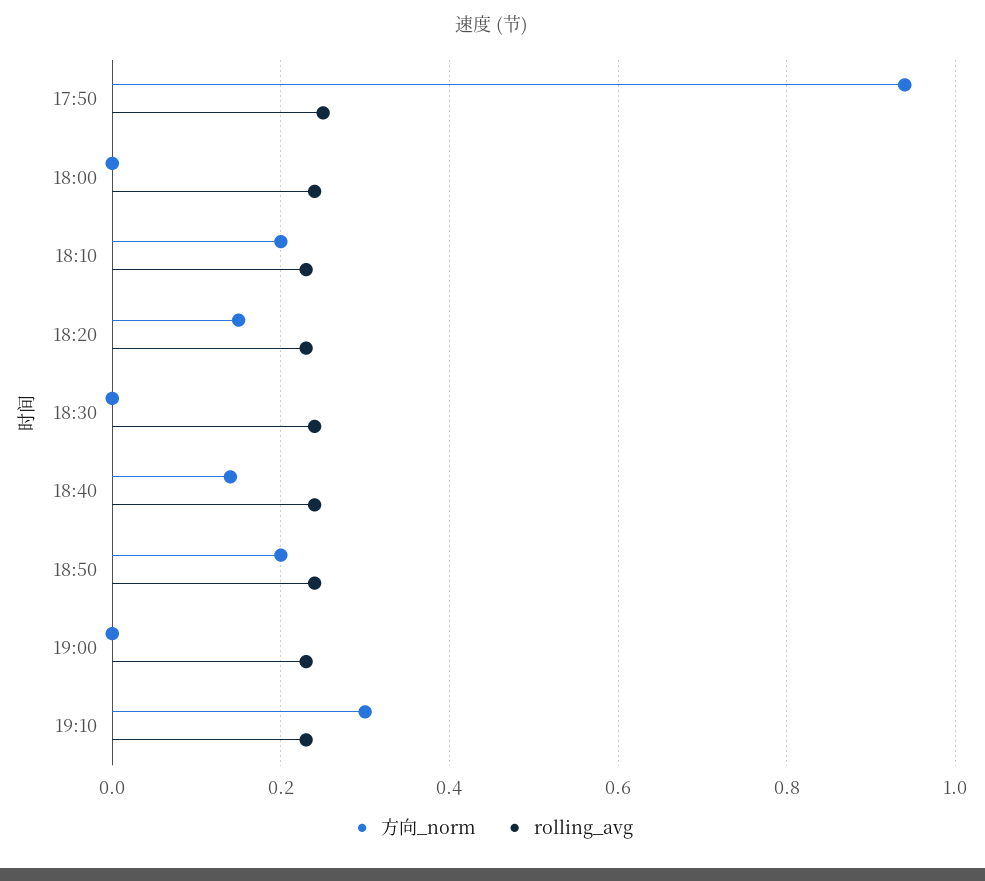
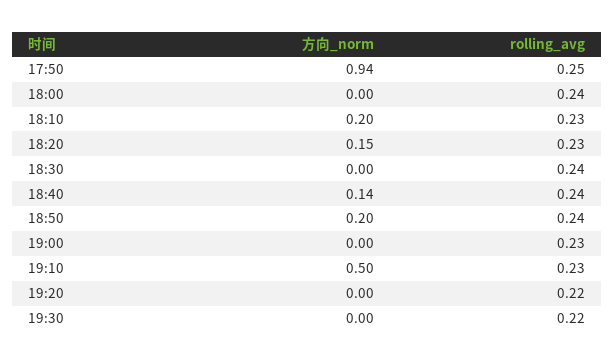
方向_norm, 19:10: 0.3 -> 0.5
方向_norm, 19:20: none -> 0
rolling_avg, 19:20: none -> 0.22
方向_norm, 19:30: none -> 0
rolling_avg, 19:30: none -> 0.22

